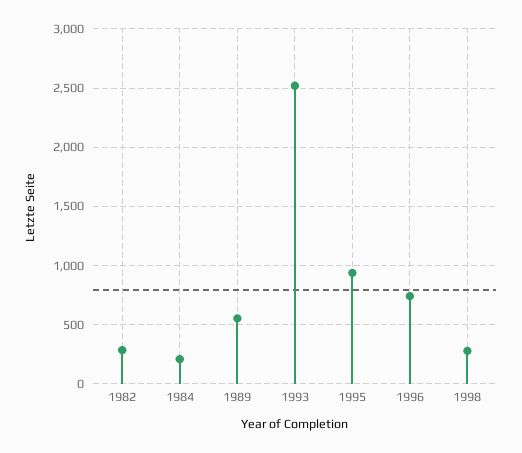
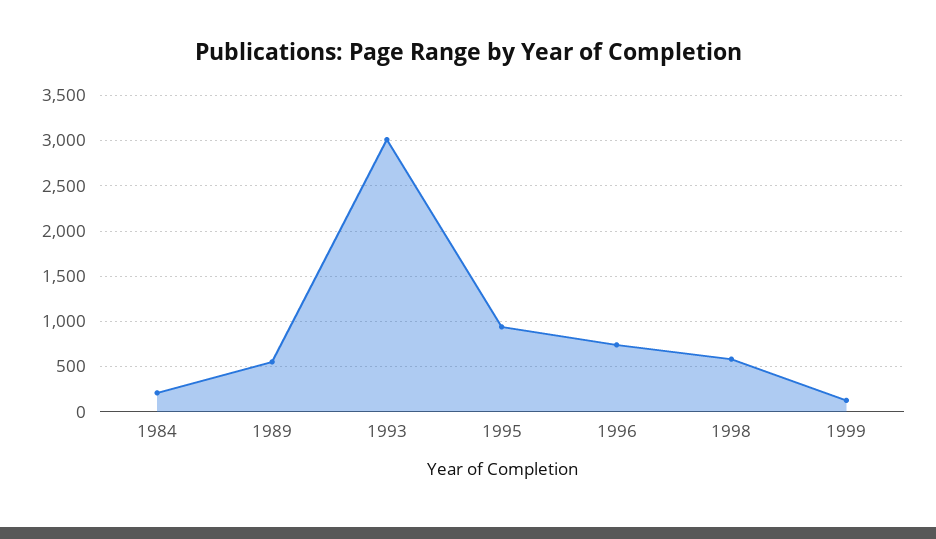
1982: 300 -> none
1993: 2500 -> 3000
1998: 300 -> 600
1999: none -> 100

